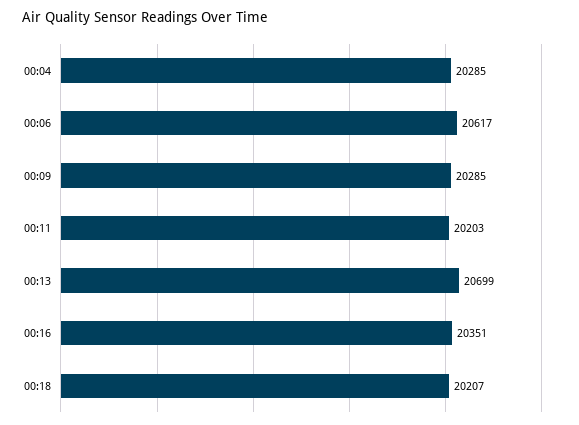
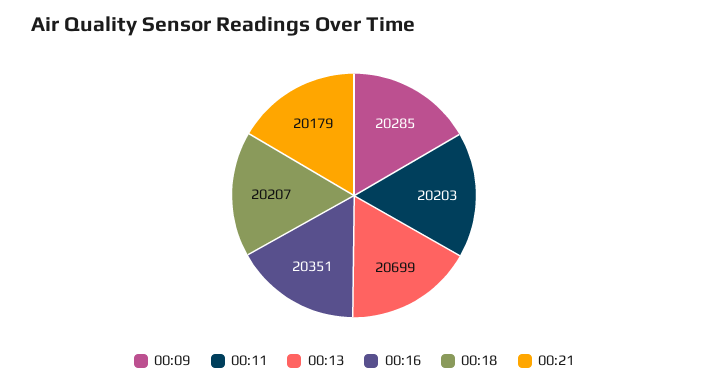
00:04: 20285 -> none
00:06: 20617 -> none
00:21: none -> 20179

